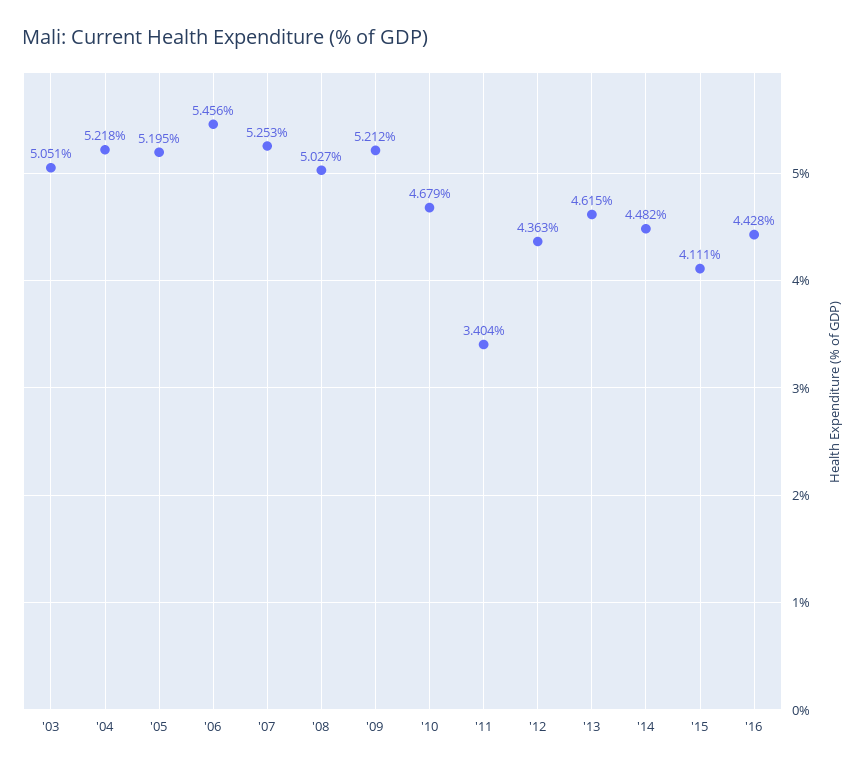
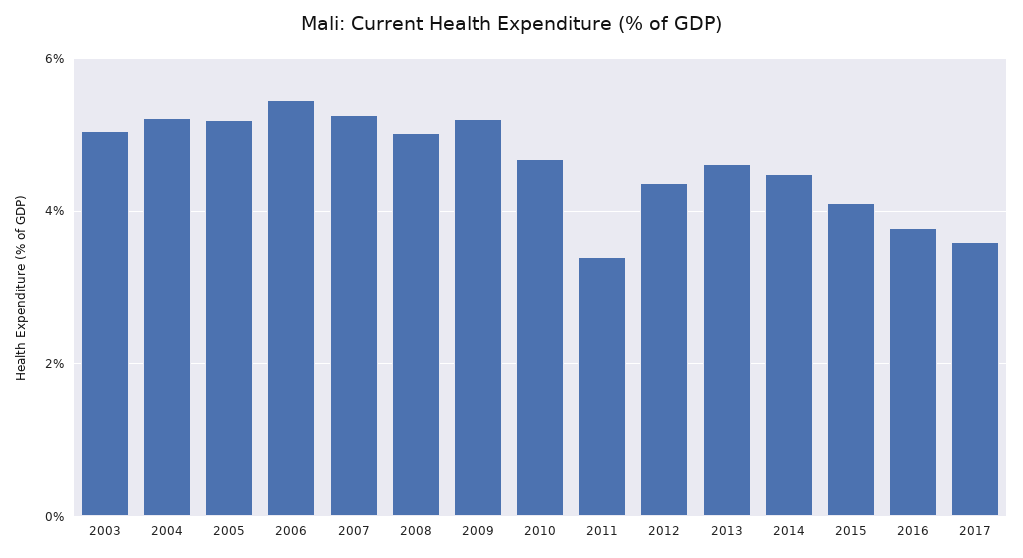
'16: 4.428 -> 3.8
2017: none -> 3.6

